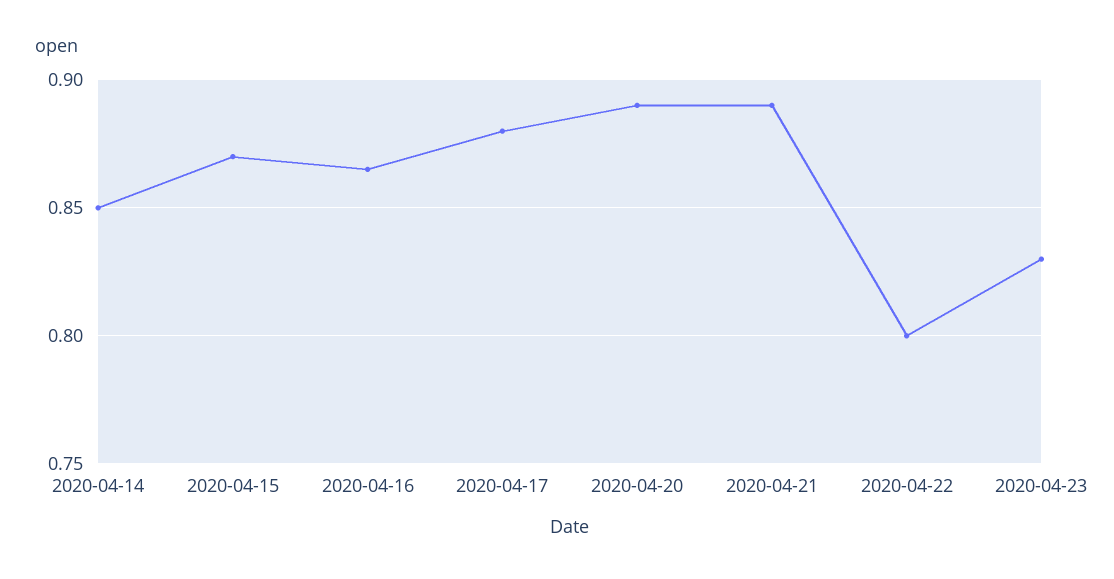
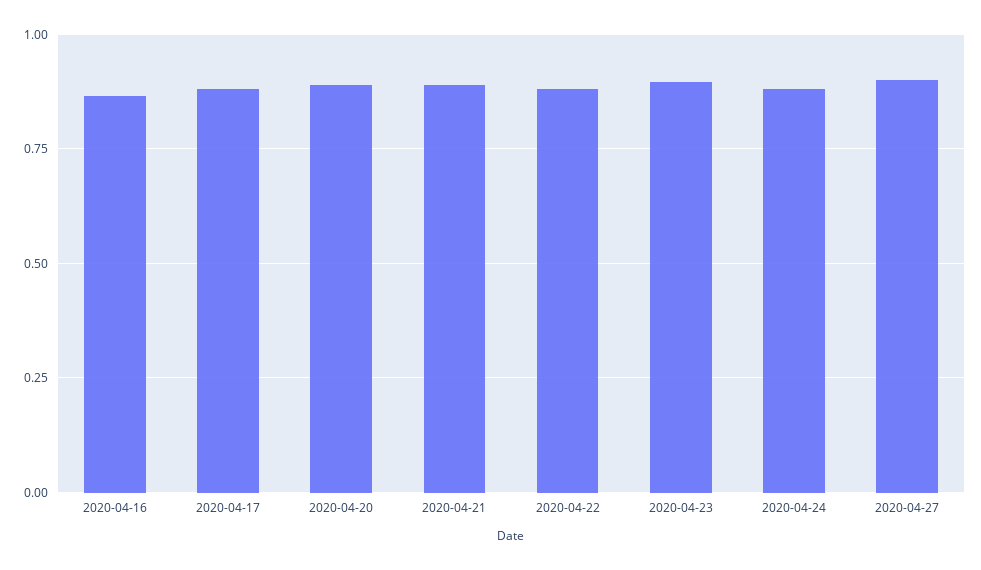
2020-04-14: 0.85 -> none
2020-04-15: 0.87 -> none
2020-04-22: 0.8 -> 0.875
2020-04-23: 0.83 -> 0.9
2020-04-24: none -> 0.875
2020-04-27: none -> 0.9

